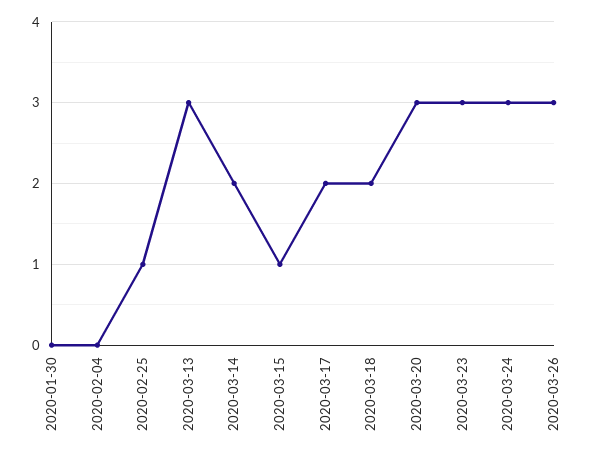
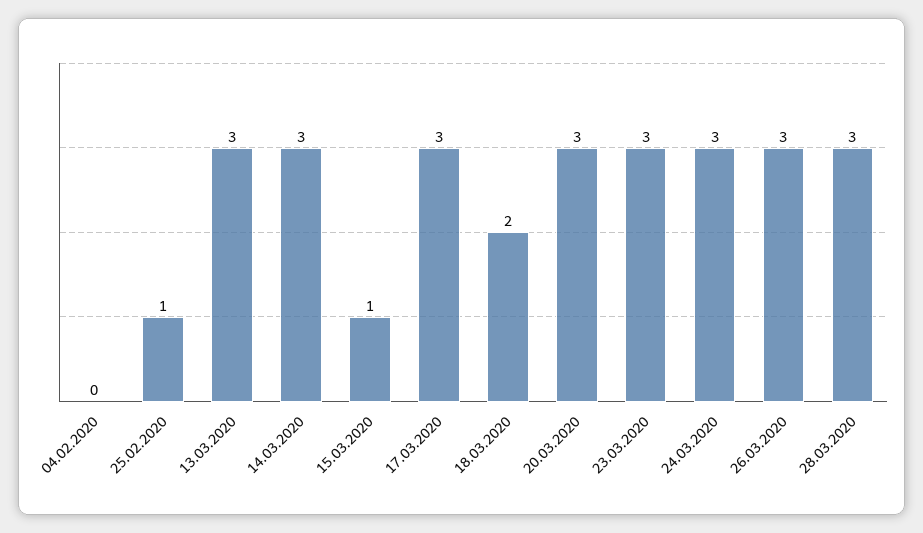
2020-01-30: 0 -> none
2020-03-14: 2 -> 3
2020-03-17: 2 -> 3
28.03.2020: none -> 3

